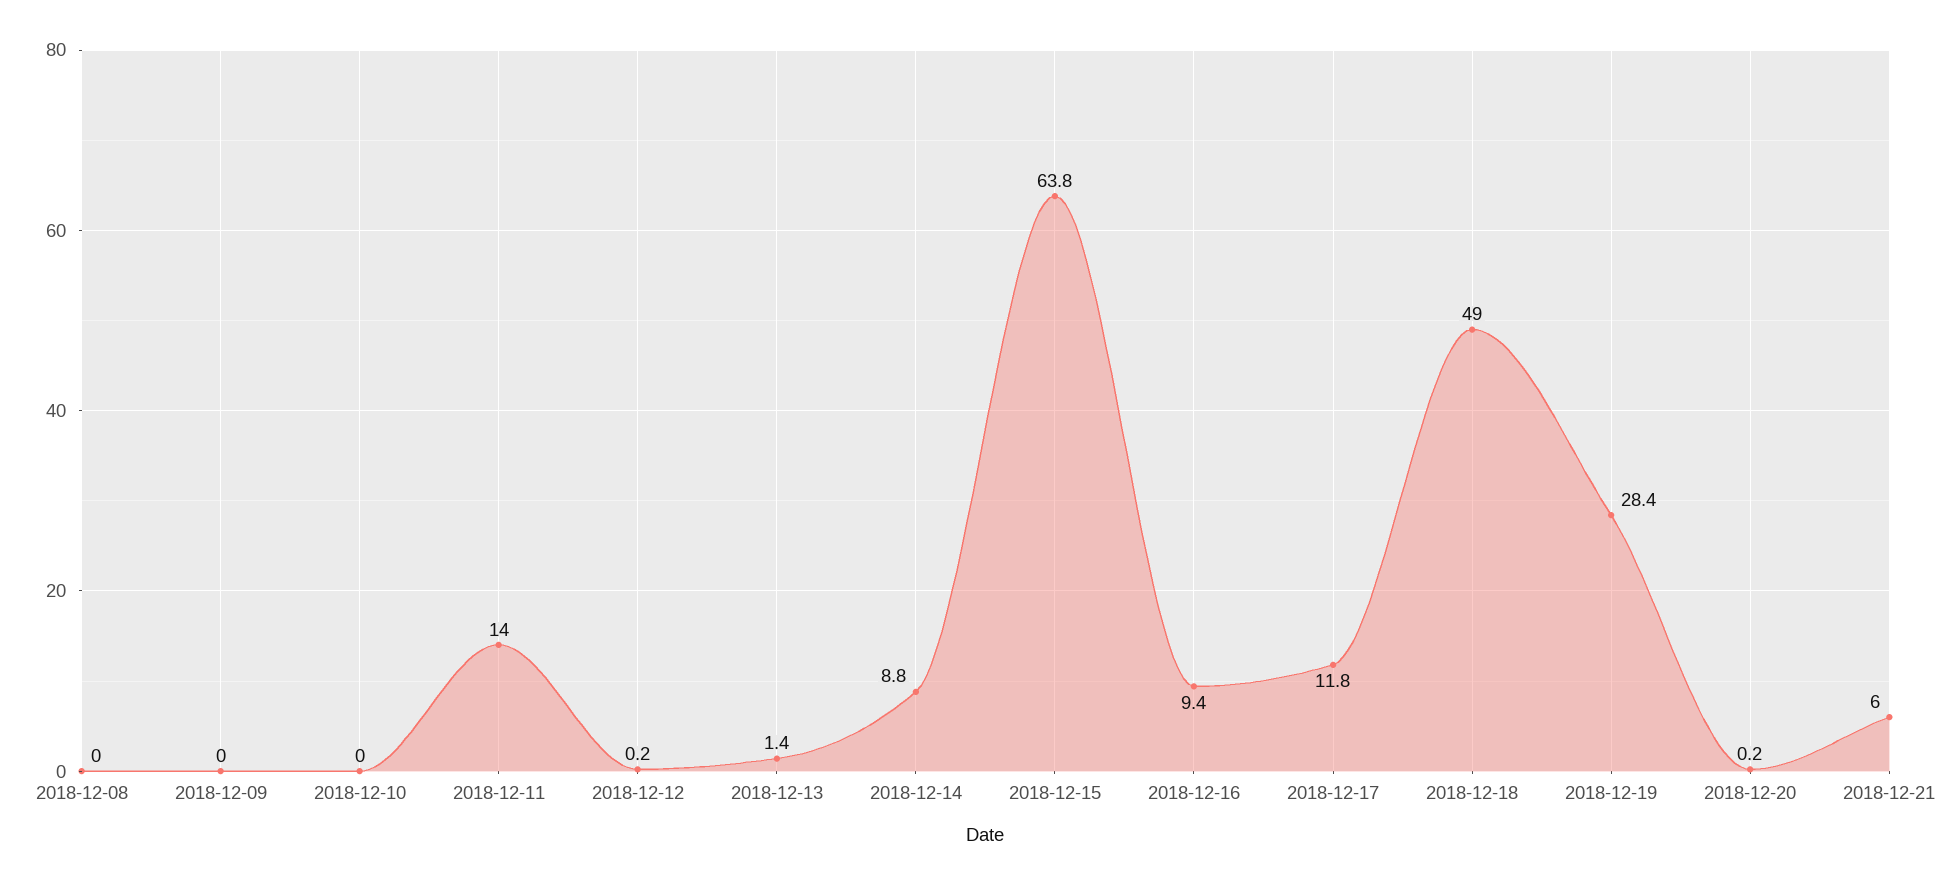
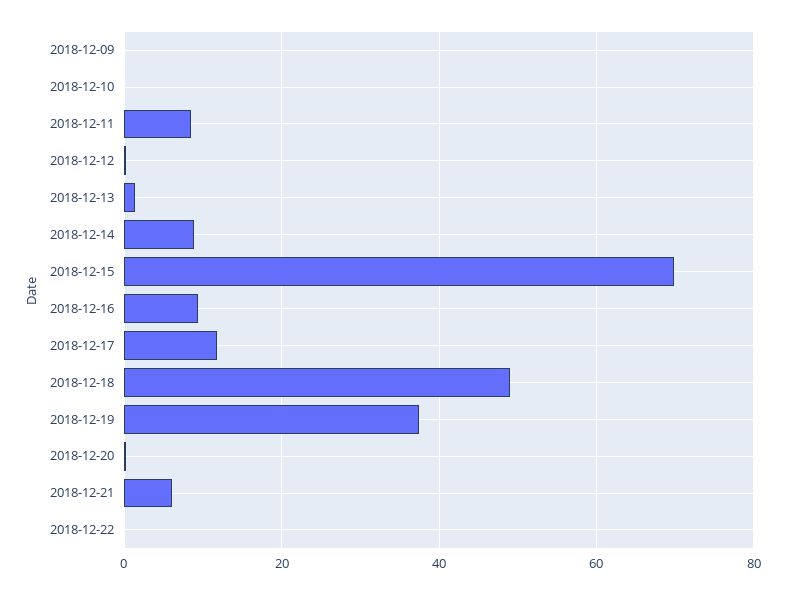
2018-12-08: 0 -> none
2018-12-11: 14 -> 8
2018-12-15: 63.8 -> 70
2018-12-19: 28.4 -> 38
2018-12-22: none -> 0

